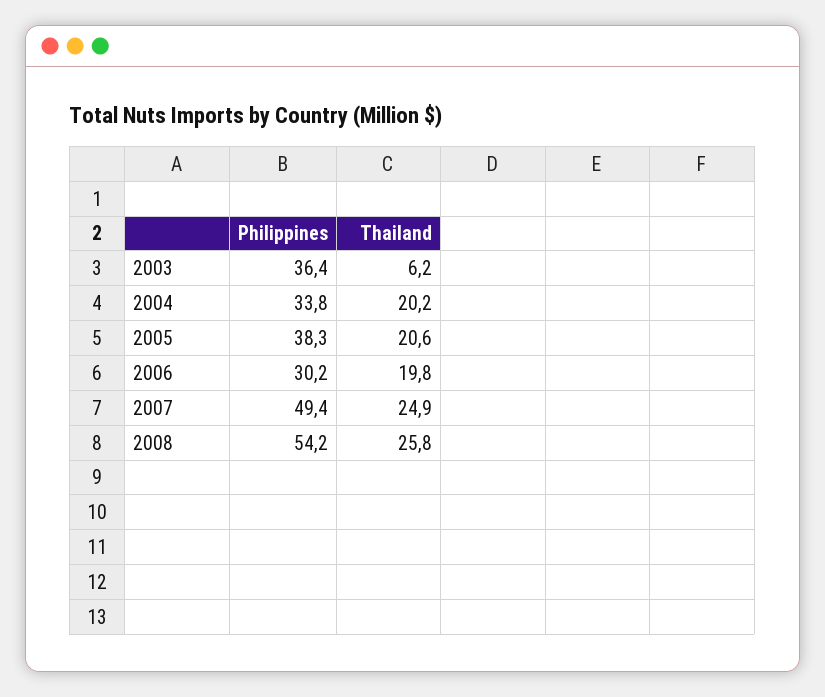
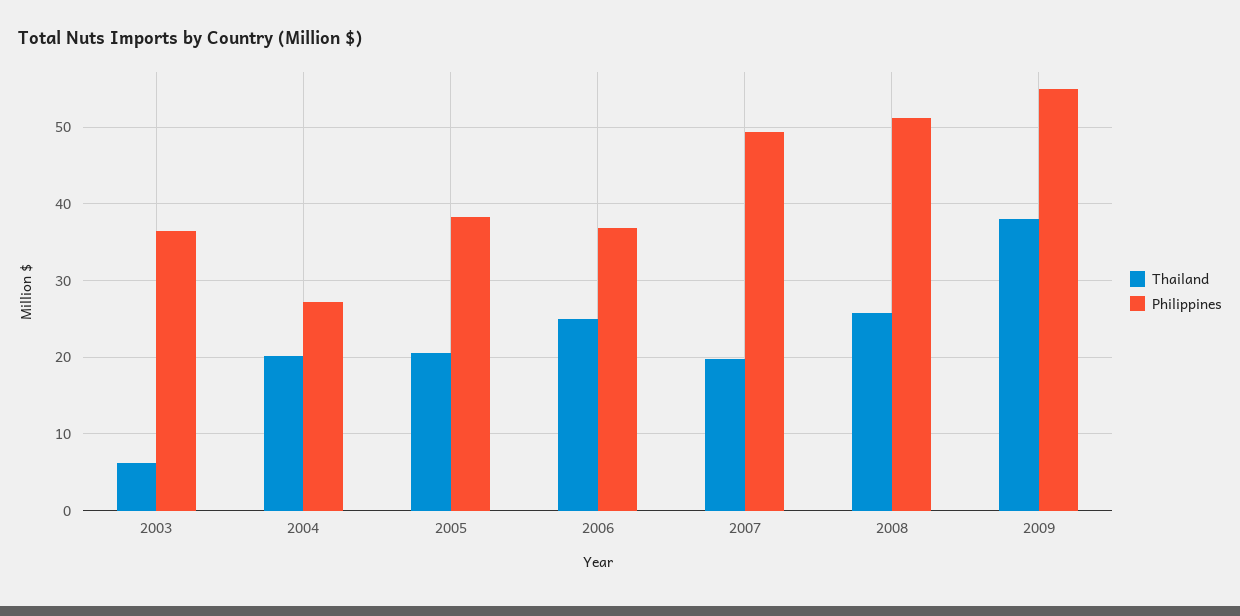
Philippines, 2004: 33.8 -> 27
Philippines, 2006: 30.2 -> 37
Thailand, 2006: 19.8 -> 25
Thailand, 2007: 24.9 -> 20
Philippines, 2008: 54.2 -> 51
Thailand, 2009: none -> 38
Philippines, 2009: none -> 55

